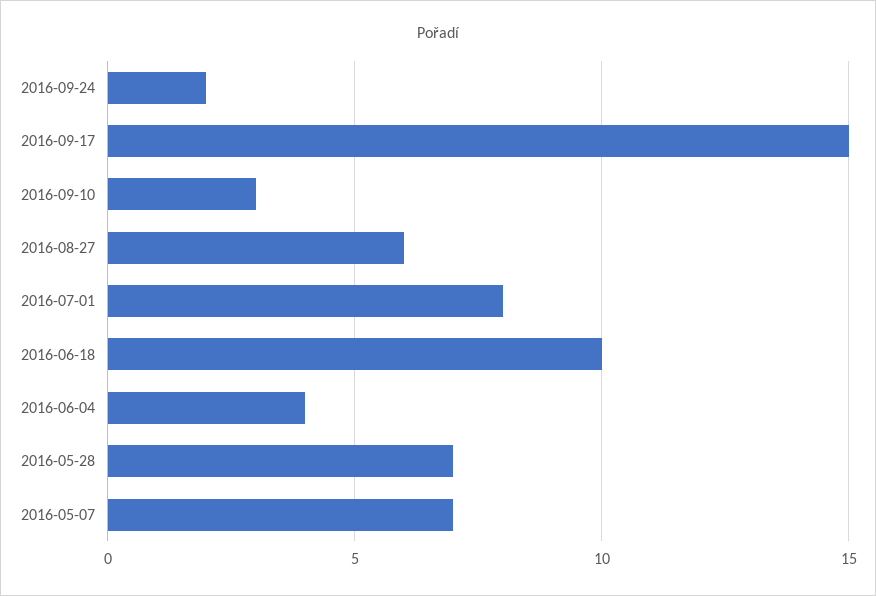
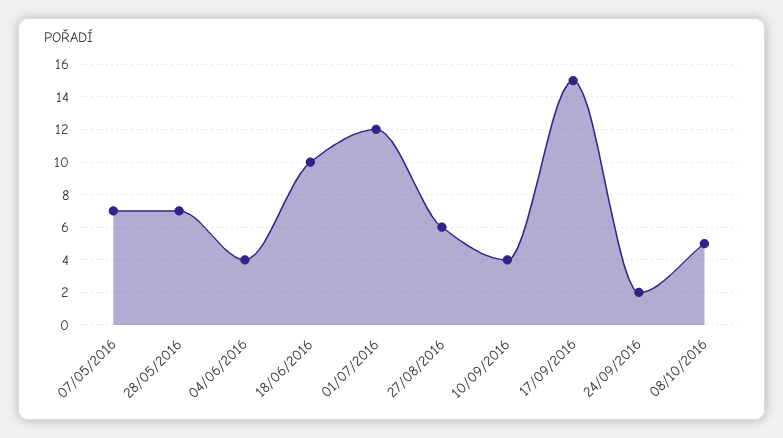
2016-09-10: 3 -> 4
2016-07-01: 8 -> 12
08/10/2016: none -> 5

